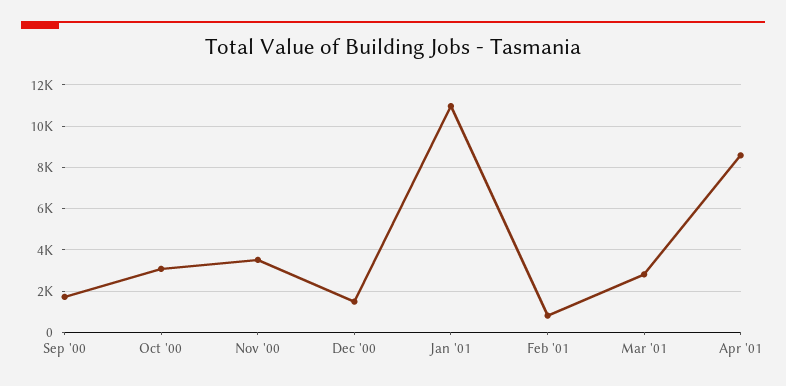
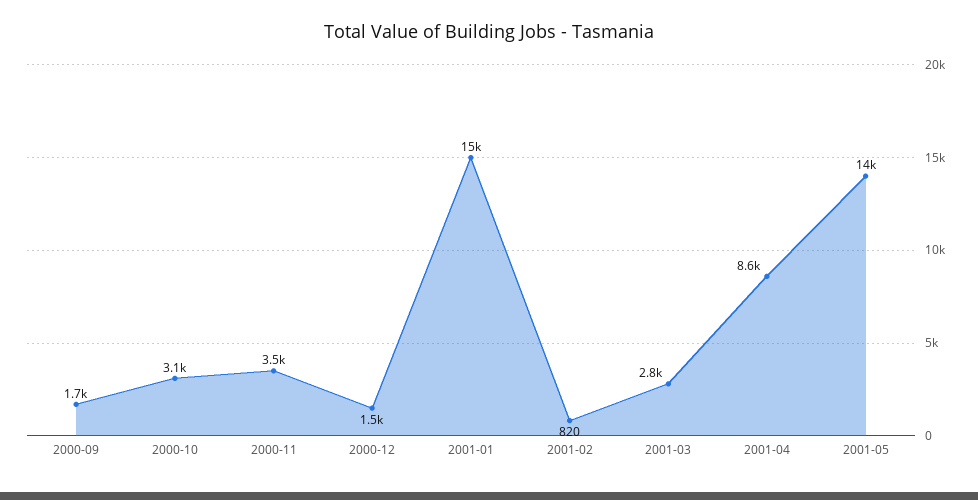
Jan '01: 11000 -> 15000
2001-05: none -> 14000

